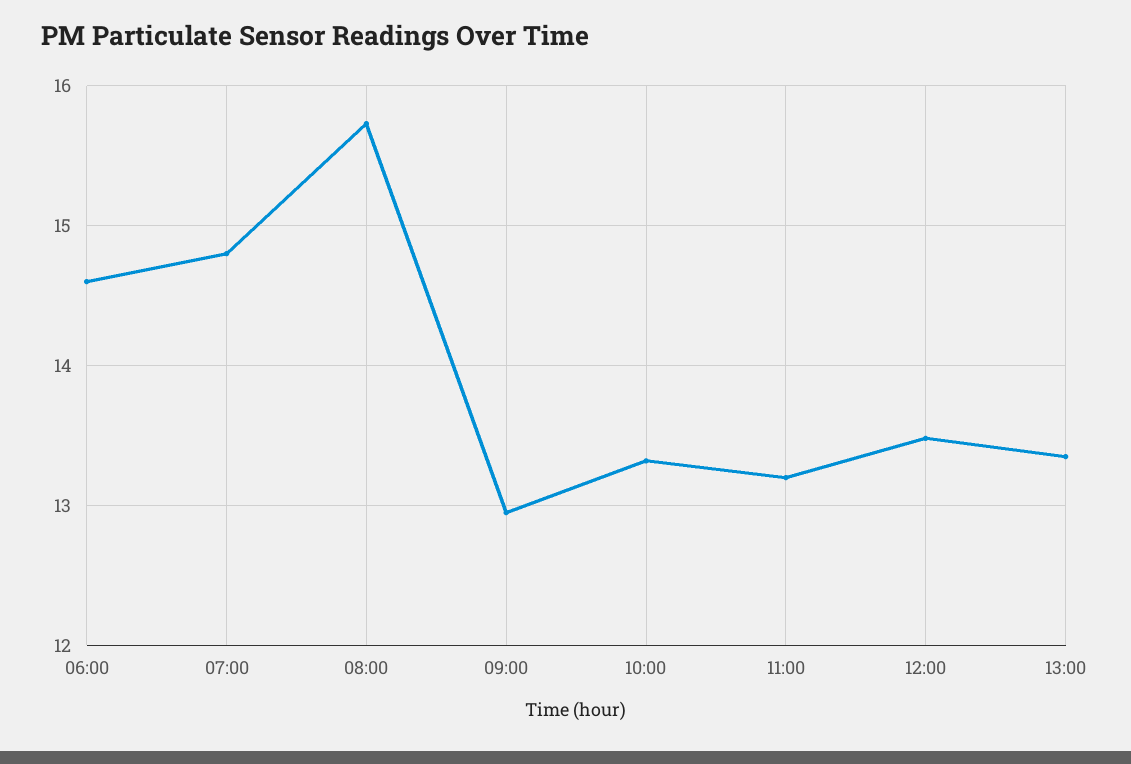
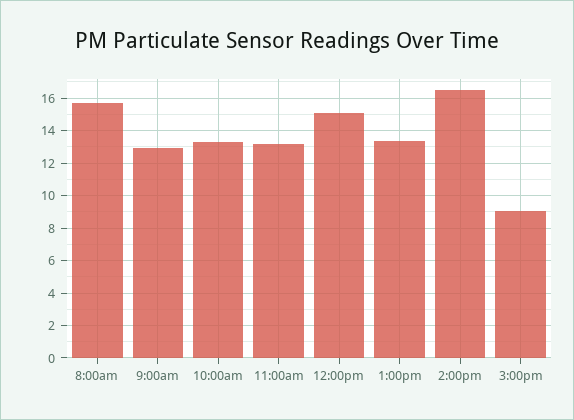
06:00: 14.6 -> none
07:00: 14.8 -> none
12:00: 13.5 -> 15
2:00pm: none -> 16.5
3:00pm: none -> 9

